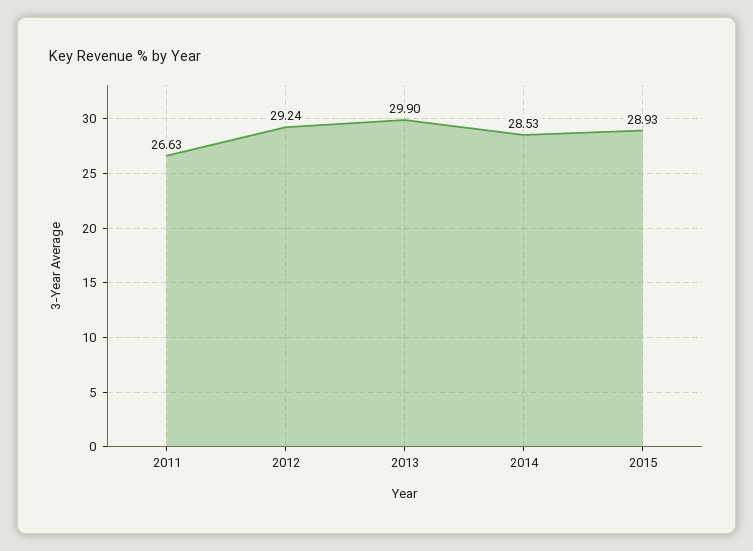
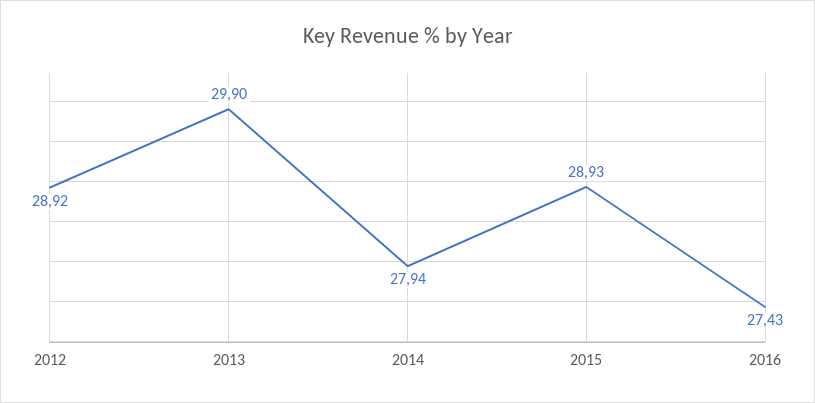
2011: 26.63 -> none
2012: 29.24 -> 28.92
2014: 28.53 -> 27.94
2016: none -> 27.43

